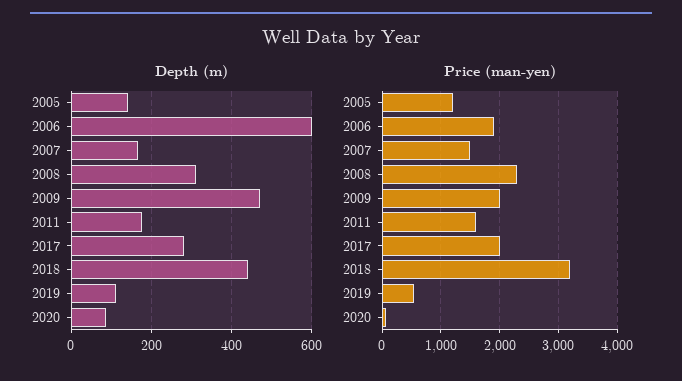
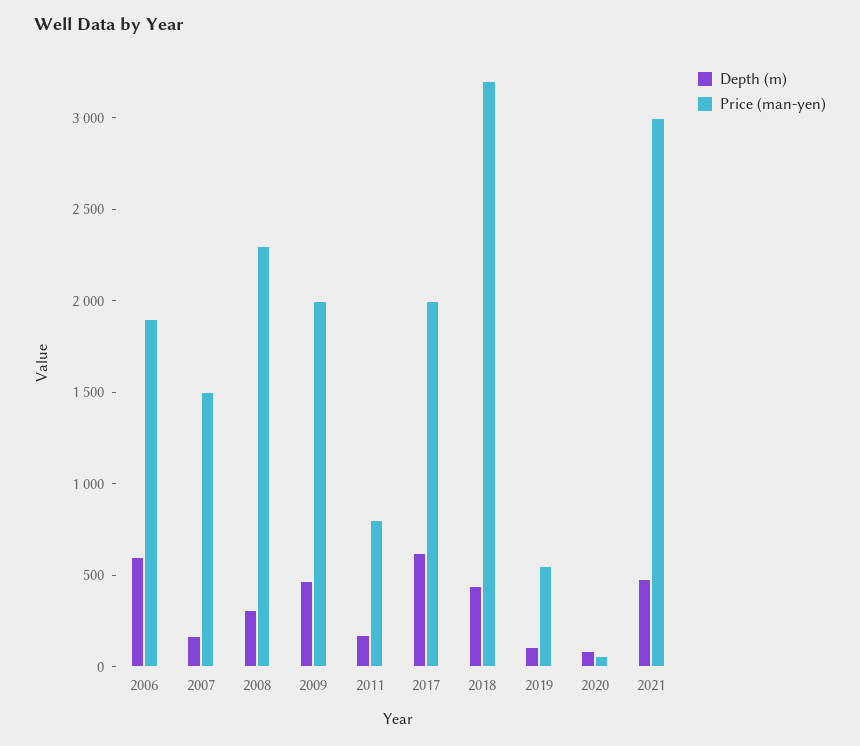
Depth (m), 2005: 140 -> none
Depth (m), 2017: 280 -> 600
Price (man-yen), 2005: 1200 -> none
Price (man-yen), 2011: 1600 -> 800
Depth (m), 2021: none -> 500
Price (man-yen), 2021: none -> 3000

